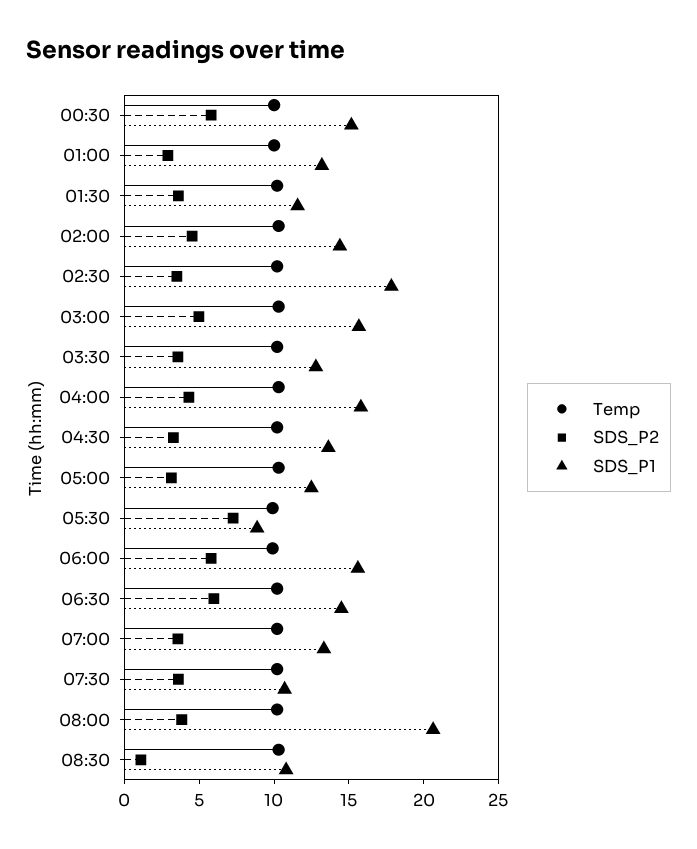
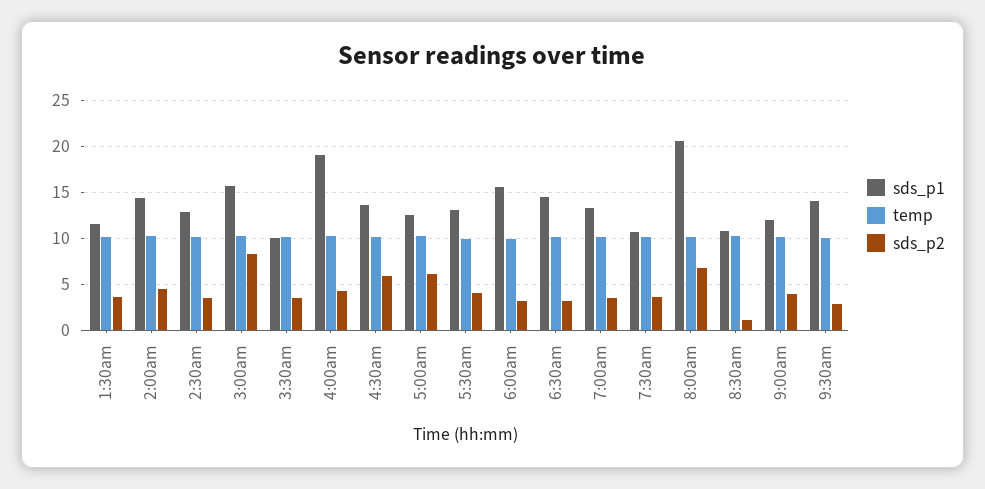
Temp, 00:30: 10 -> none
SDS_P2, 00:30: 6 -> none
SDS_P1, 00:30: 15 -> none
Temp, 01:00: 10 -> none
SDS_P2, 01:00: 3 -> none
SDS_P1, 01:00: 13 -> none
SDS_P1, 02:30: 18 -> 13
SDS_P2, 03:00: 5 -> 8
SDS_P1, 03:30: 13 -> 10
SDS_P1, 04:00: 16 -> 19
SDS_P2, 04:30: 3 -> 6
SDS_P2, 05:00: 3 -> 6
SDS_P2, 05:30: 7 -> 4
SDS_P1, 05:30: 9 -> 13
SDS_P2, 06:00: 6 -> 3
SDS_P2, 06:30: 6 -> 3
SDS_P2, 08:00: 4 -> 7
SDS_P1, 9:00am: none -> 12
Temp, 9:00am: none -> 10
SDS_P2, 9:00am: none -> 4
SDS_P1, 9:30am: none -> 14
Temp, 9:30am: none -> 10
SDS_P2, 9:30am: none -> 3

